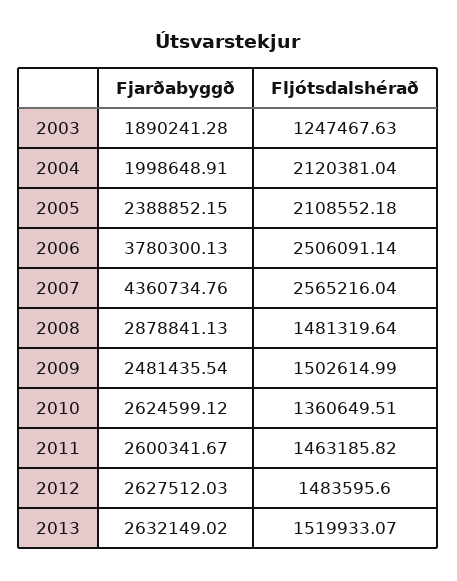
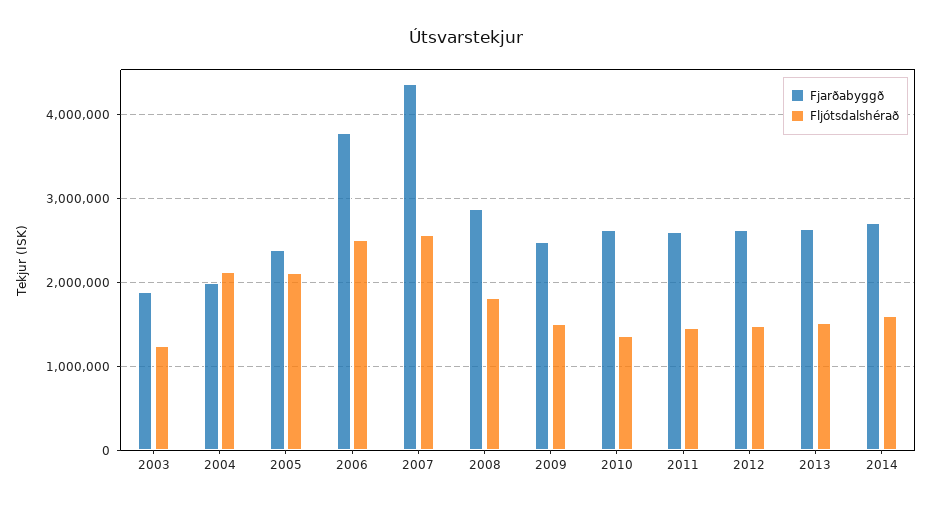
Fljótsdalshérað, 2008: 1481319.64 -> 1800000
Fjarðabyggð, 2014: none -> 2700000
Fljótsdalshérað, 2014: none -> 1600000

